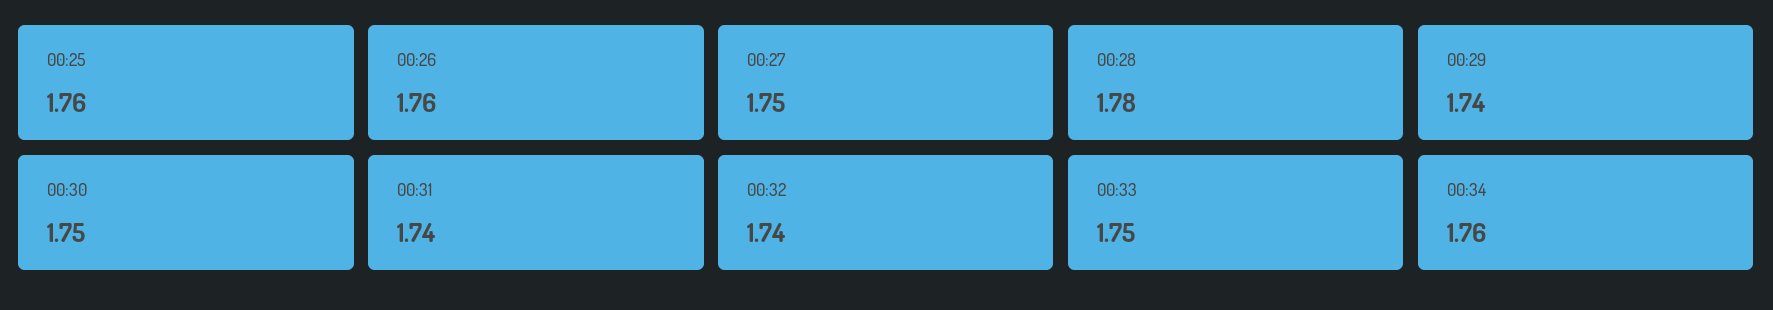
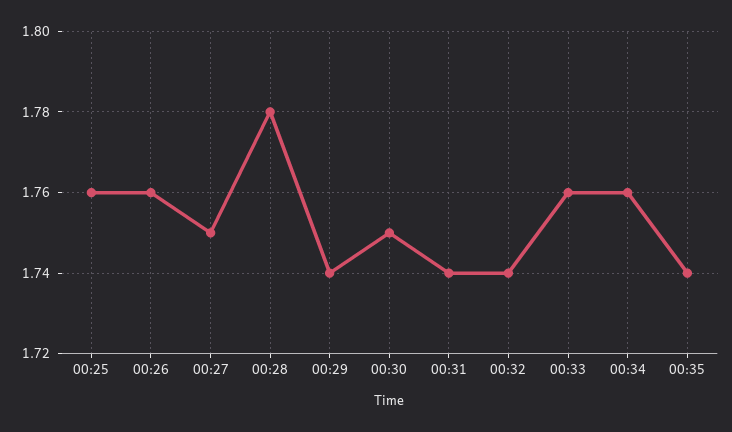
00:33: 1.75 -> 1.76
00:35: none -> 1.74

